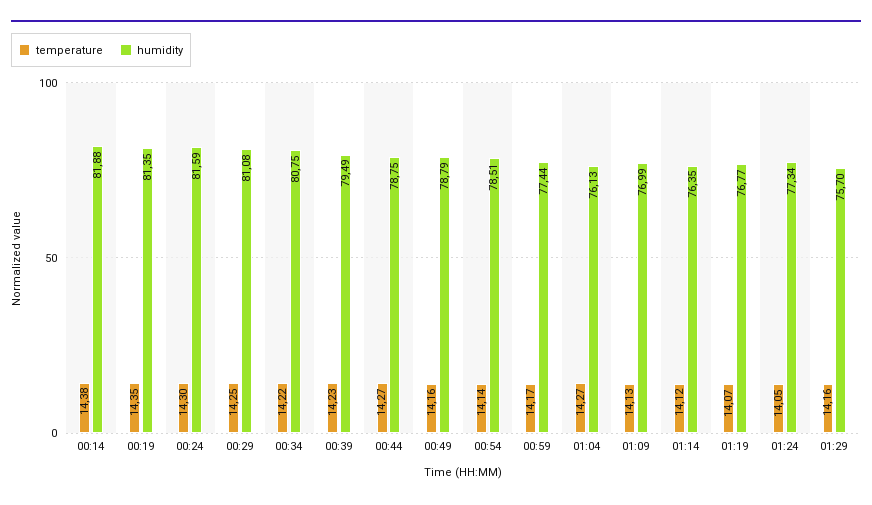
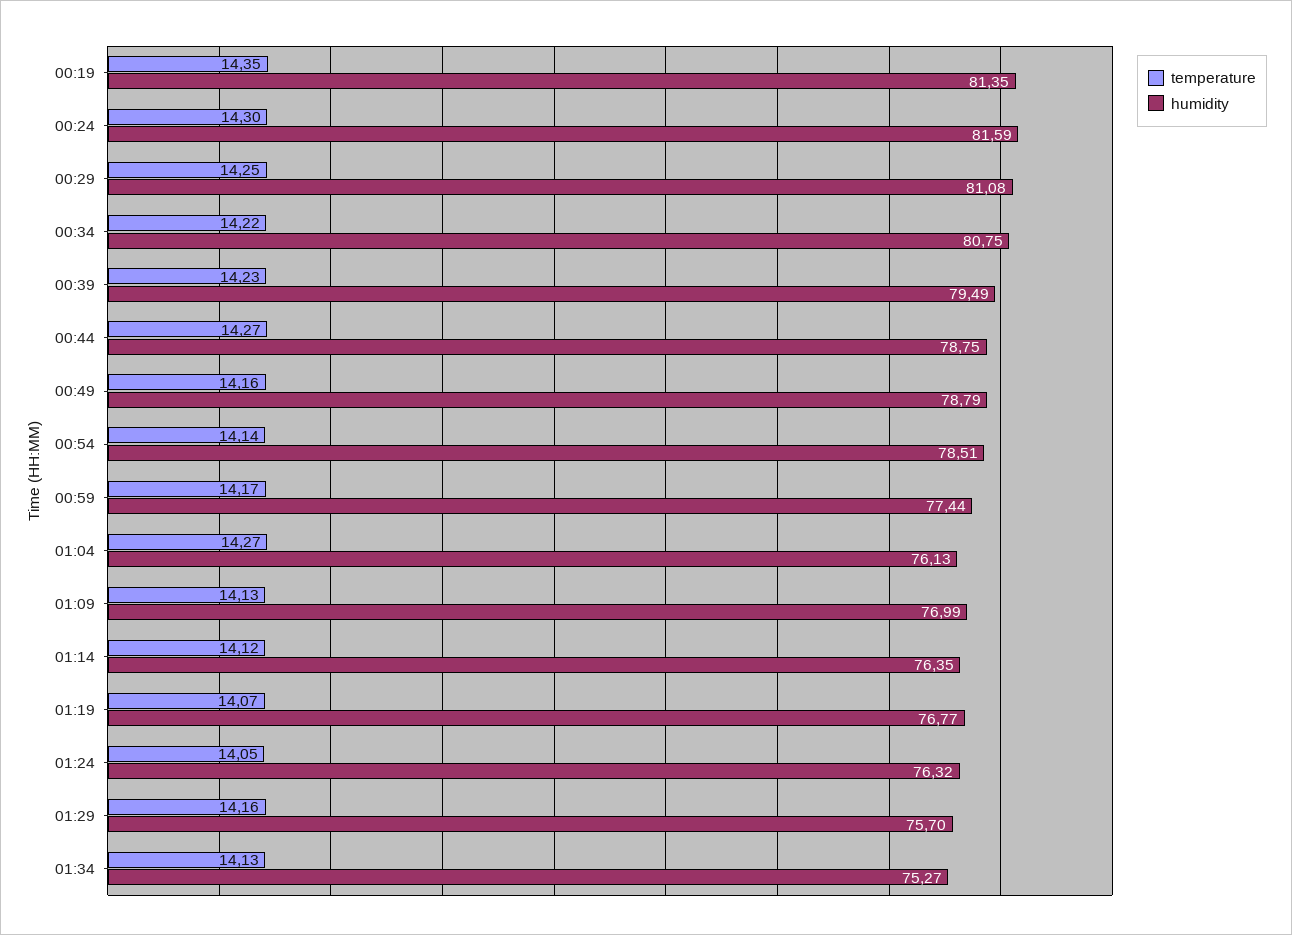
temperature, 00:14: 14.38 -> none
humidity, 00:14: 81.88 -> none
humidity, 01:24: 77.34 -> 76.32
temperature, 01:34: none -> 14.13
humidity, 01:34: none -> 75.27

